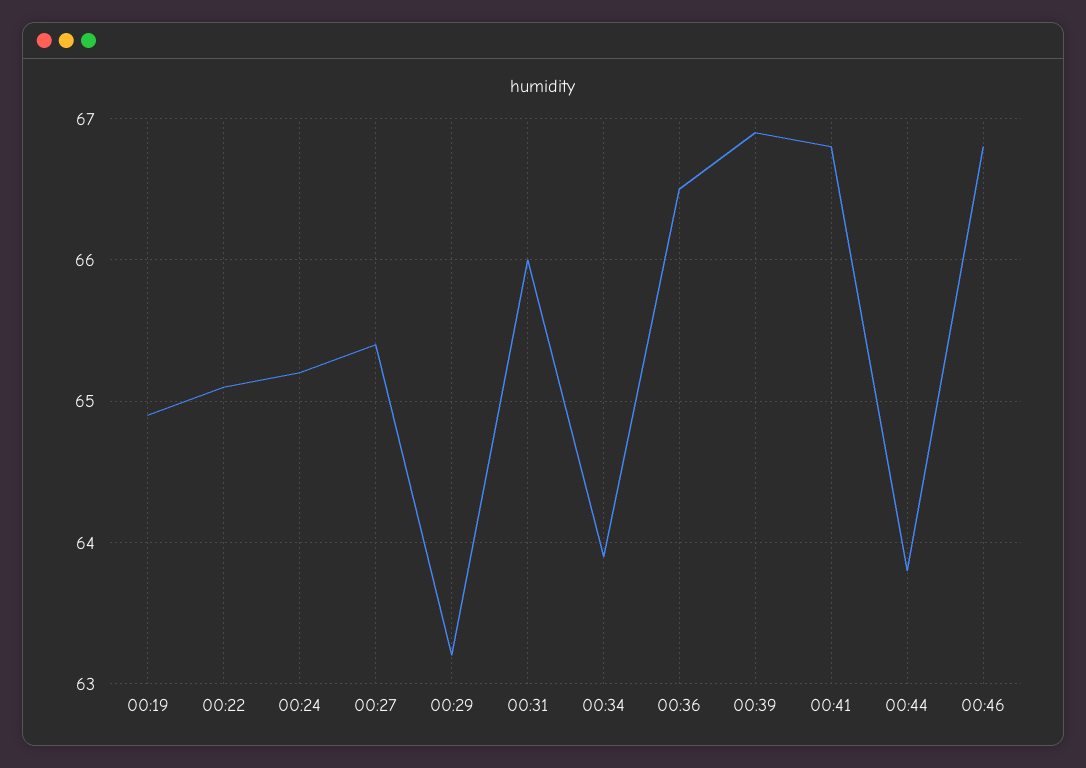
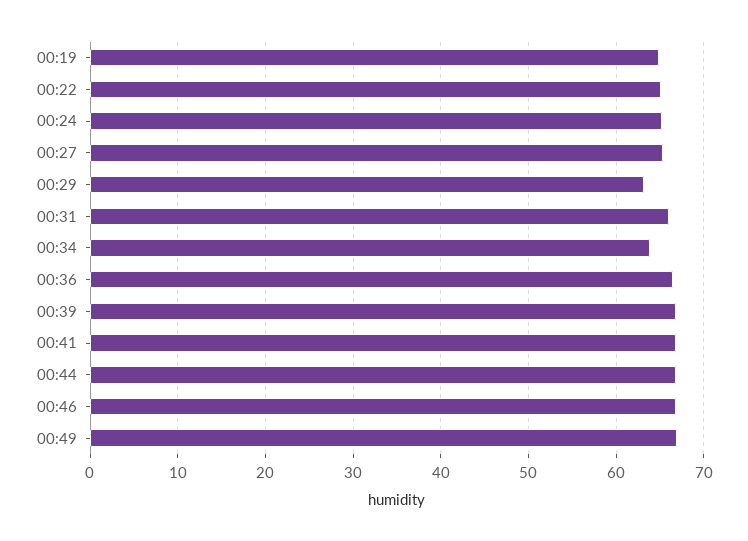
00:44: 63.8 -> 67
00:49: none -> 67

